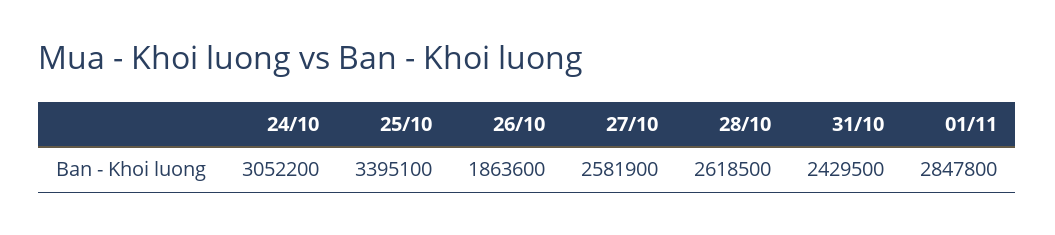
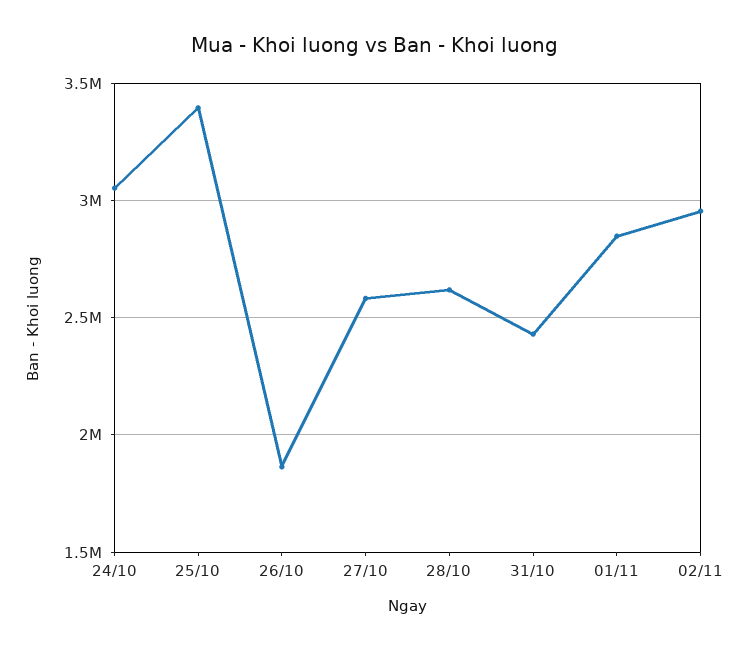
02/11: none -> 2950000

